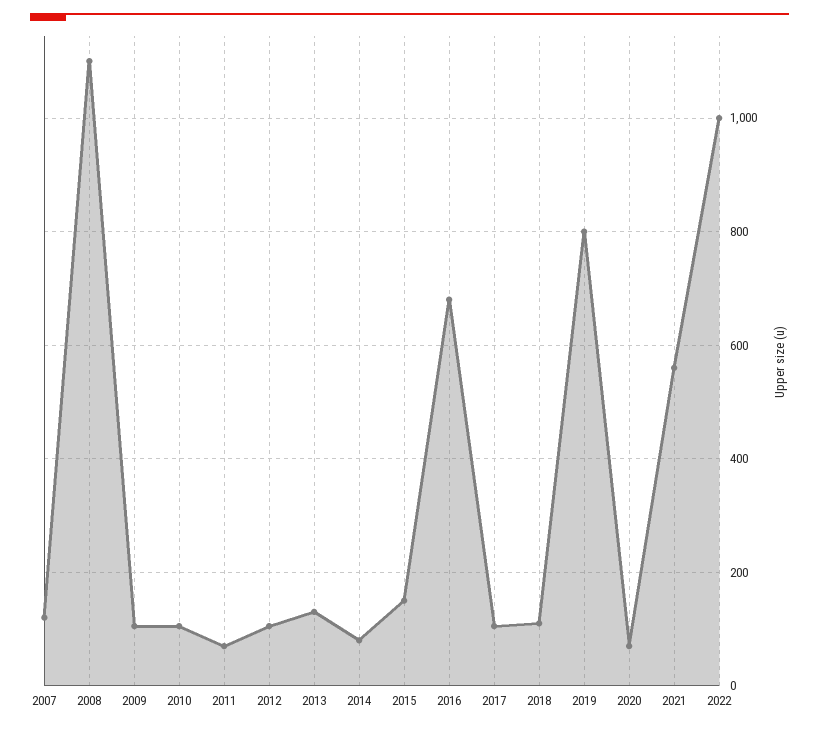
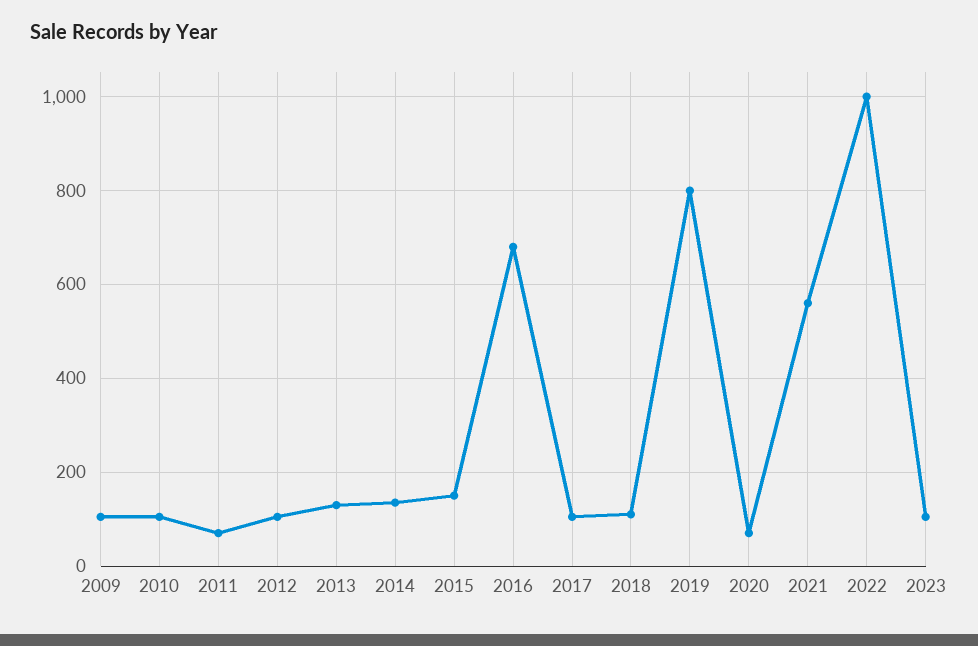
2007: 120 -> none
2008: 1100 -> none
2014: 80 -> 140
2023: none -> 100

